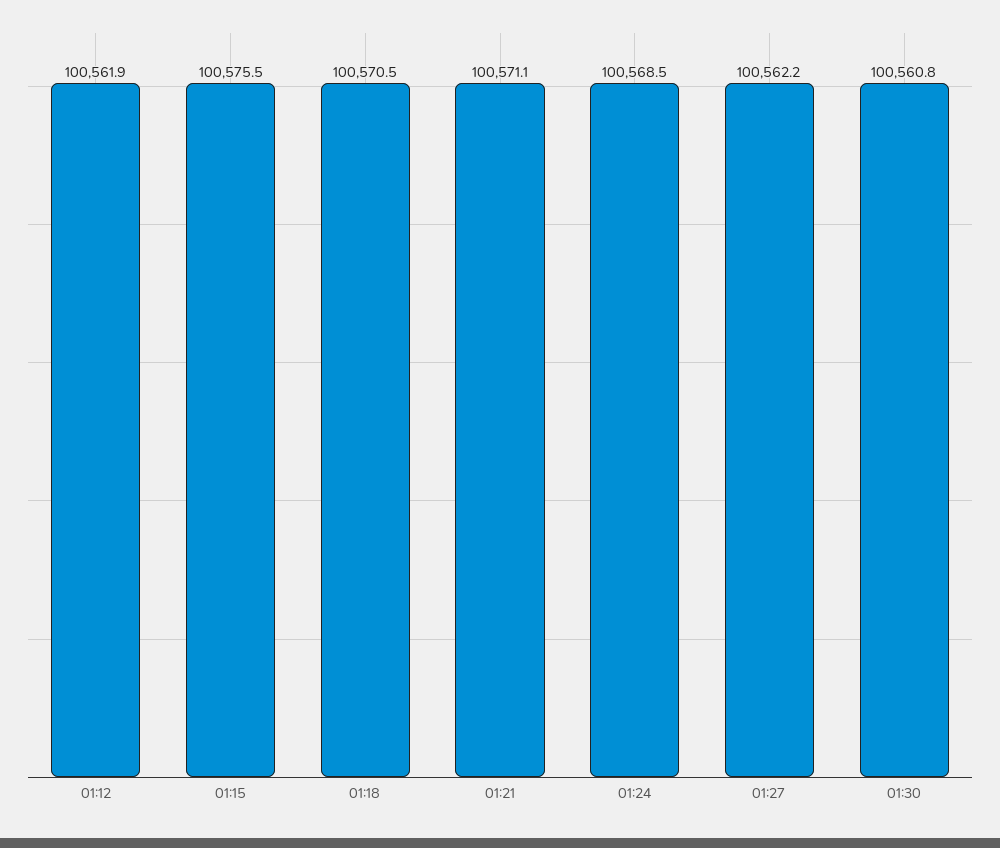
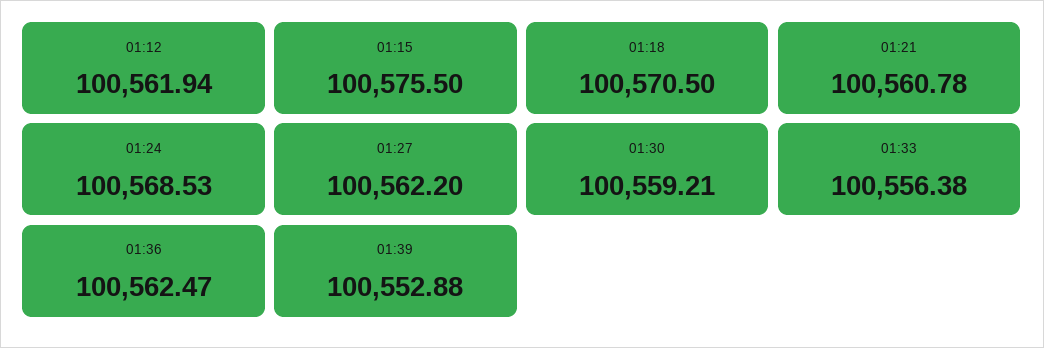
01:21: 100571.1 -> 100560.78
01:30: 100560.8 -> 100559.21
01:33: none -> 100556.38
01:36: none -> 100562.47
01:39: none -> 100552.88

